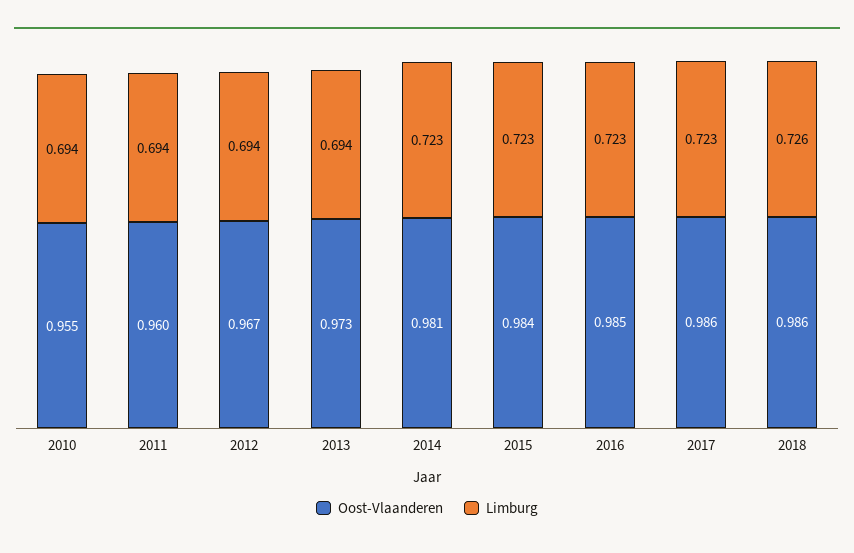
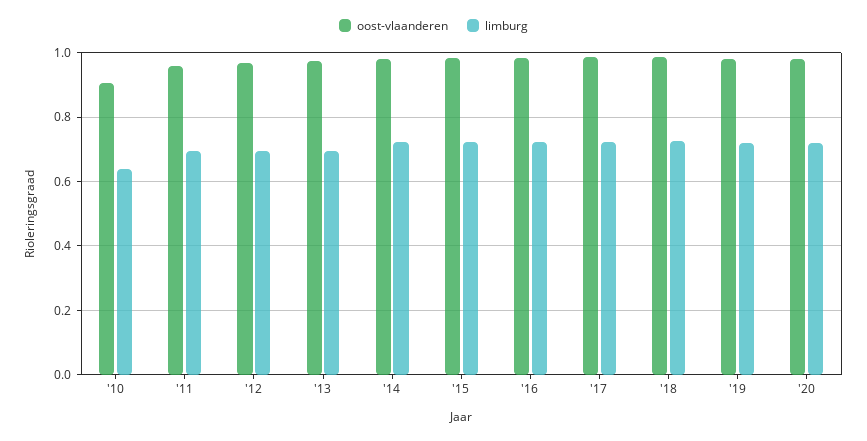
Oost-Vlaanderen, 2010: 0.955 -> 0.9
Limburg, 2010: 0.694 -> 0.64
Oost-Vlaanderen, '19: none -> 0.98
Limburg, '19: none -> 0.72
Oost-Vlaanderen, '20: none -> 0.98
Limburg, '20: none -> 0.72

